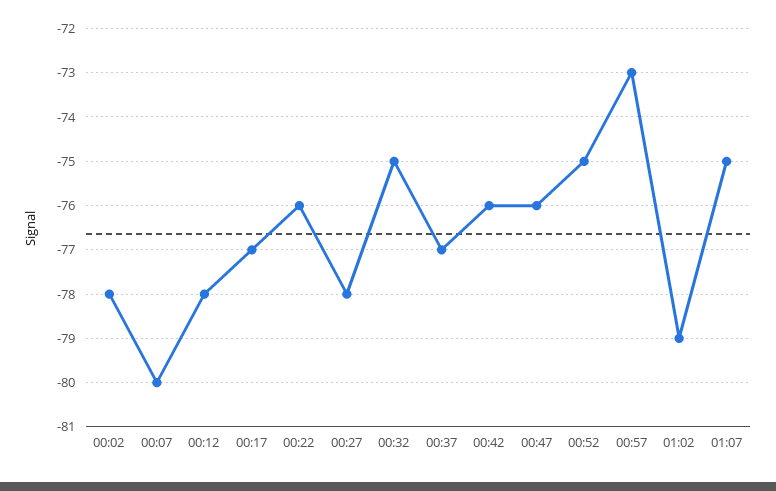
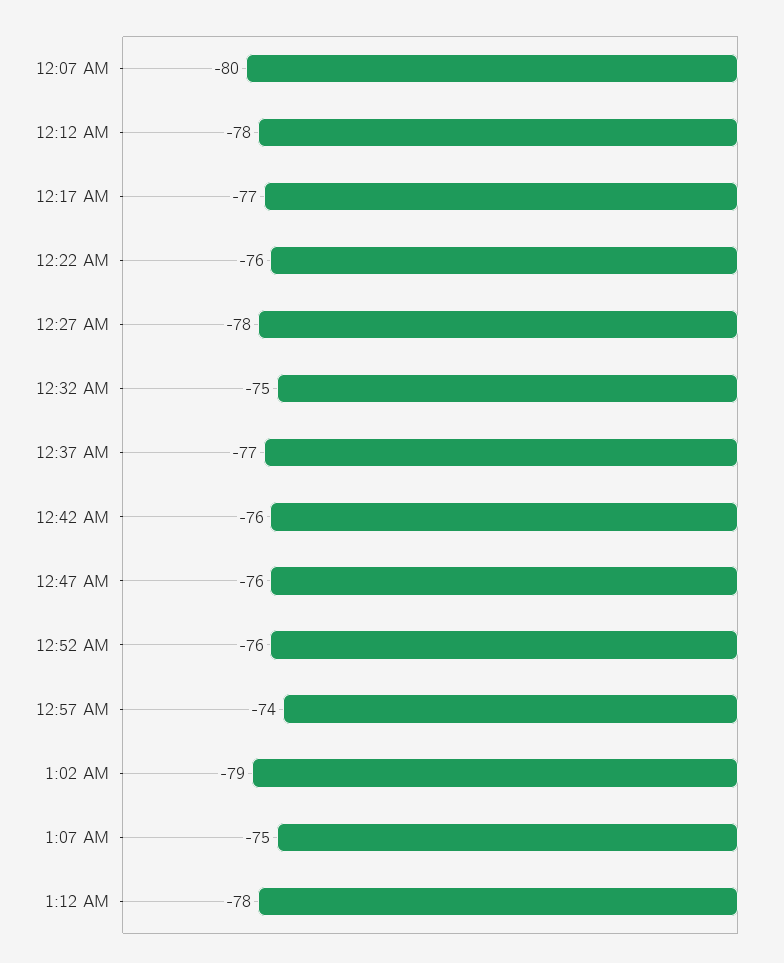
00:02: -78 -> none
00:52: -75 -> -76
00:57: -73 -> -74
1:12 AM: none -> -78

